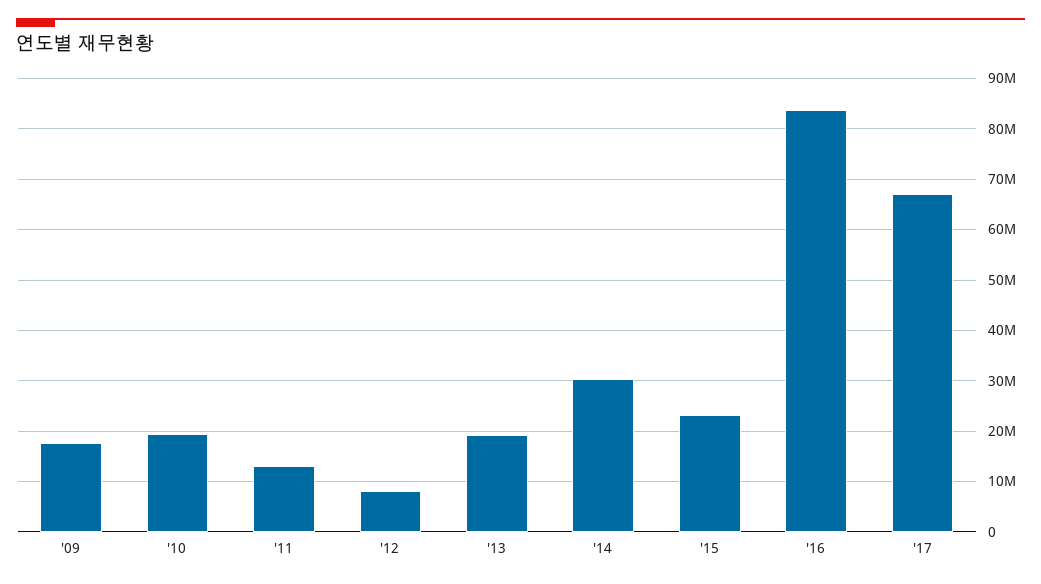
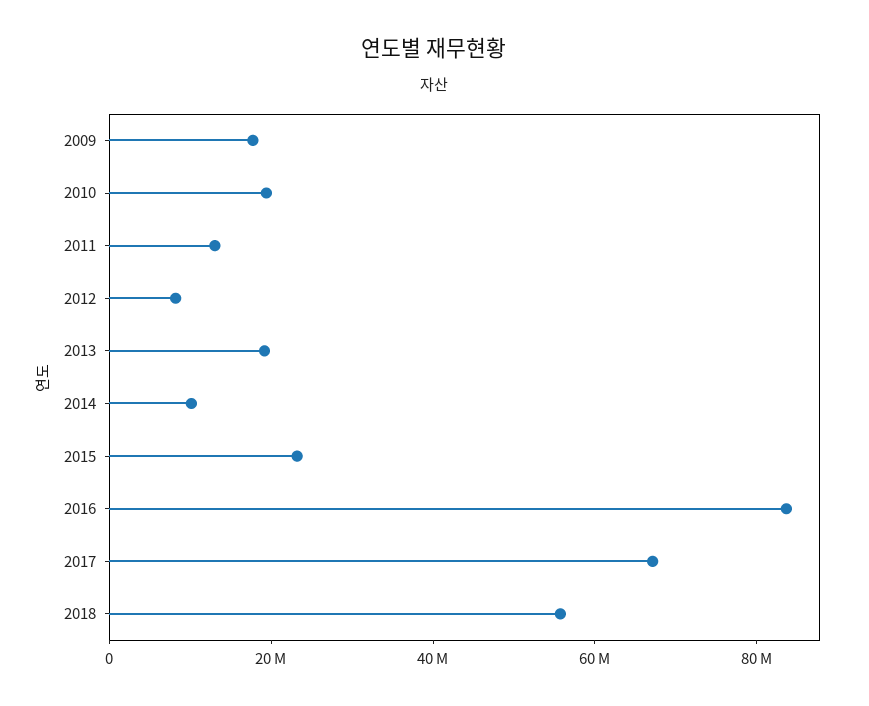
'14: 30000000 -> 10000000
2018: none -> 55000000

